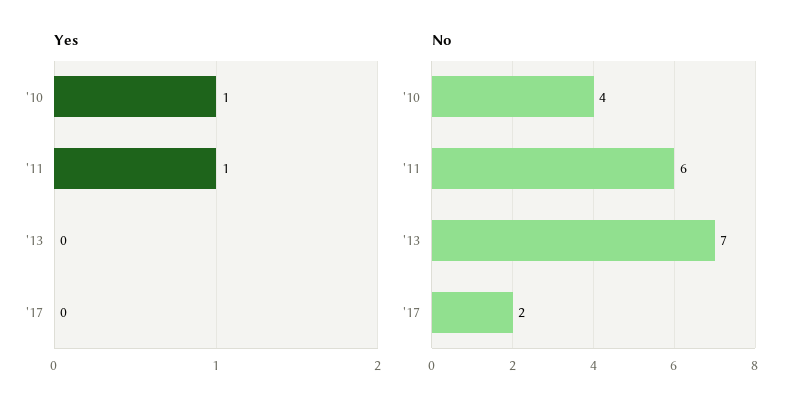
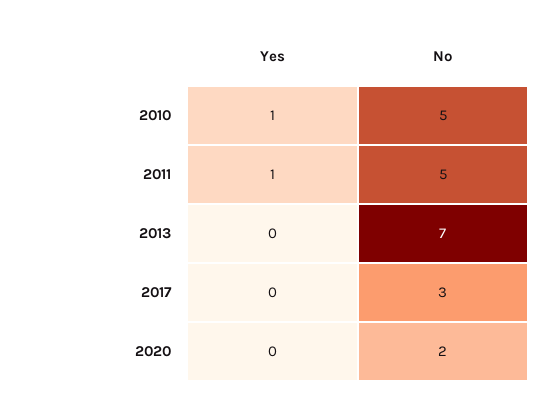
No, '10: 4 -> 5
No, '11: 6 -> 5
No, '17: 2 -> 3
Yes, 2020: none -> 0
No, 2020: none -> 2

